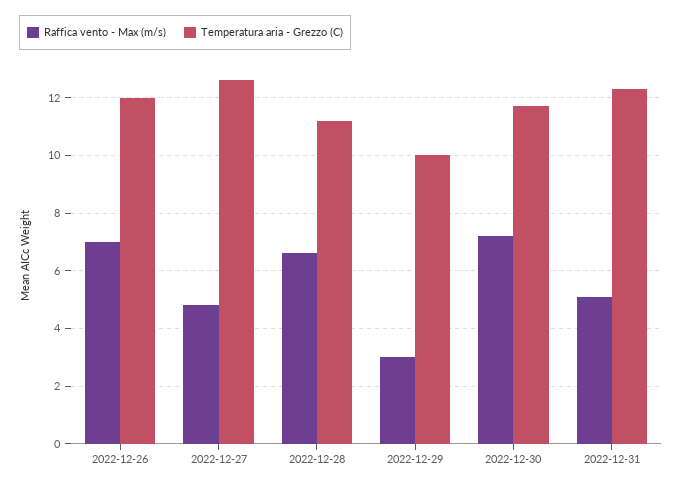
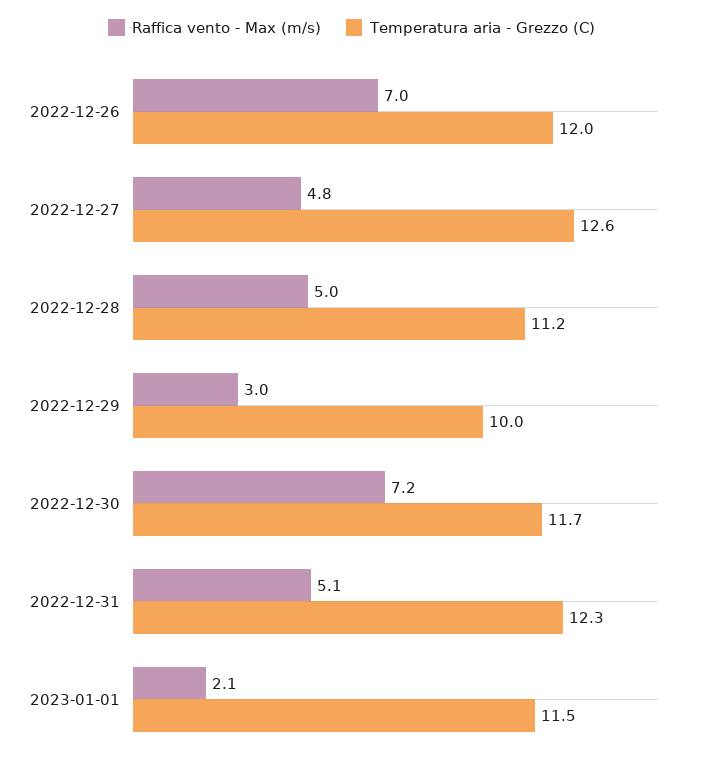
Raffica vento - Max (m/s), 2022-12-28: 6.5 -> 5
Raffica vento - Max (m/s), 2023-01-01: none -> 2.1
Temperatura aria - Grezzo (C), 2023-01-01: none -> 11.5

